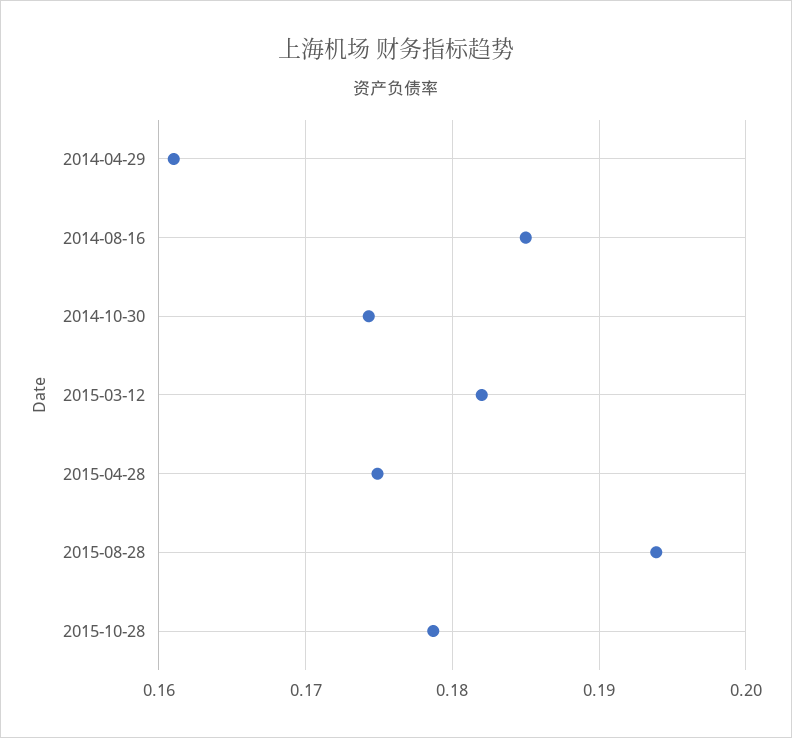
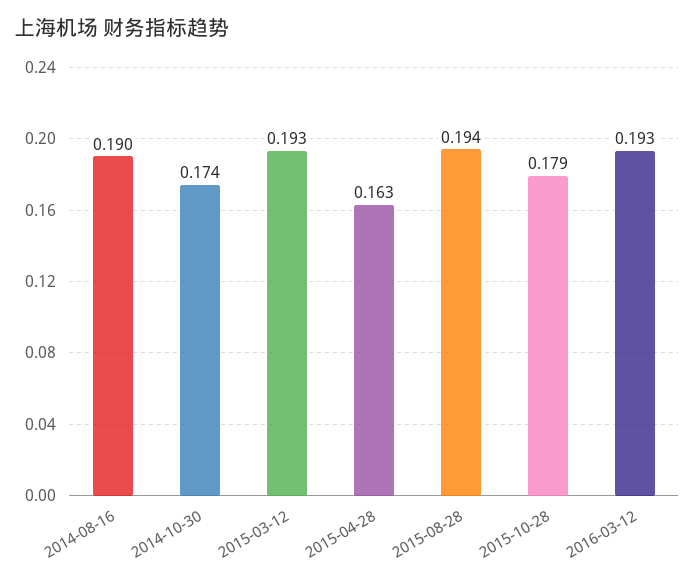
2014-04-29: 0.161 -> none
2014-08-16: 0.185 -> 0.19
2015-03-12: 0.182 -> 0.193
2015-04-28: 0.175 -> 0.163
2016-03-12: none -> 0.193

